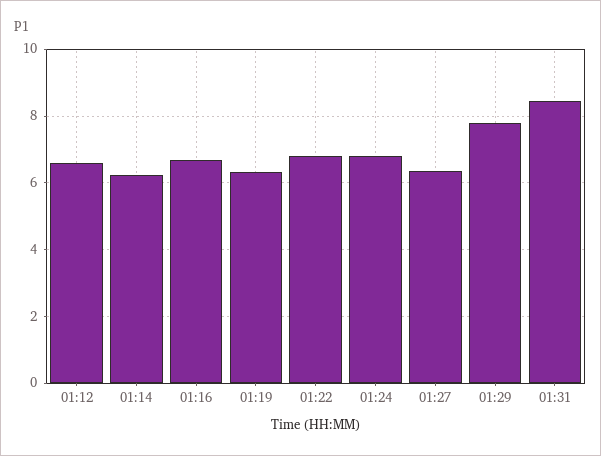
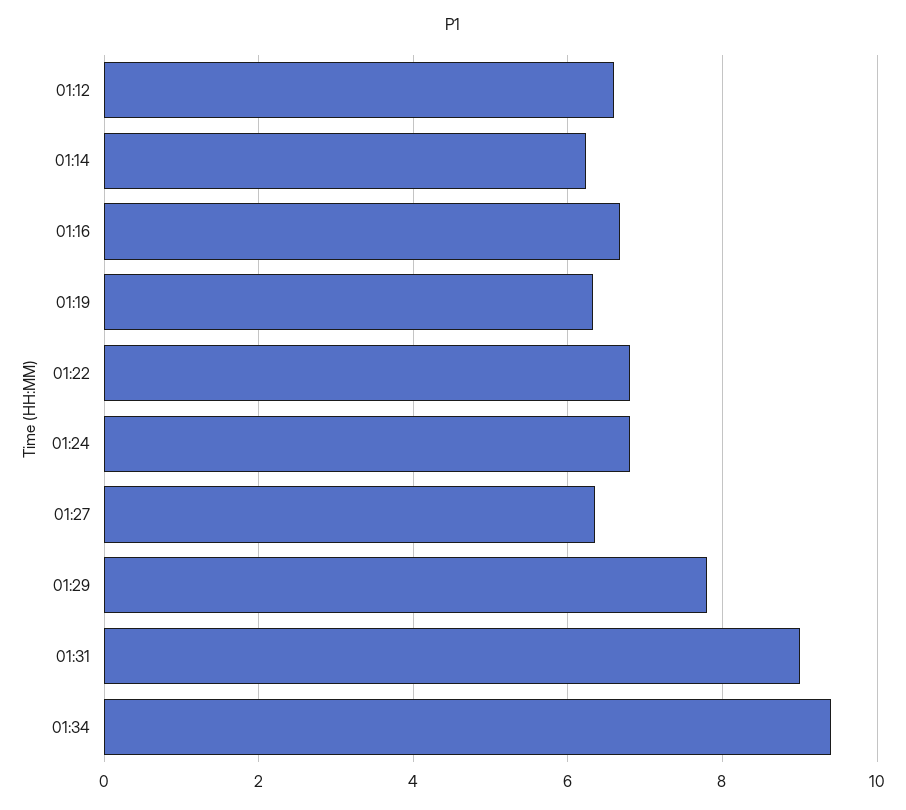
01:31: 8.4 -> 9
01:34: none -> 9.4

